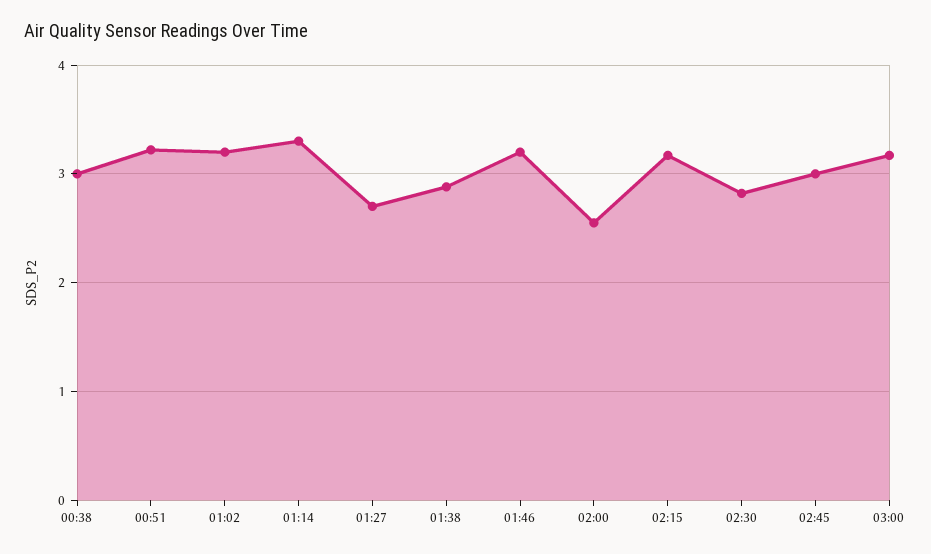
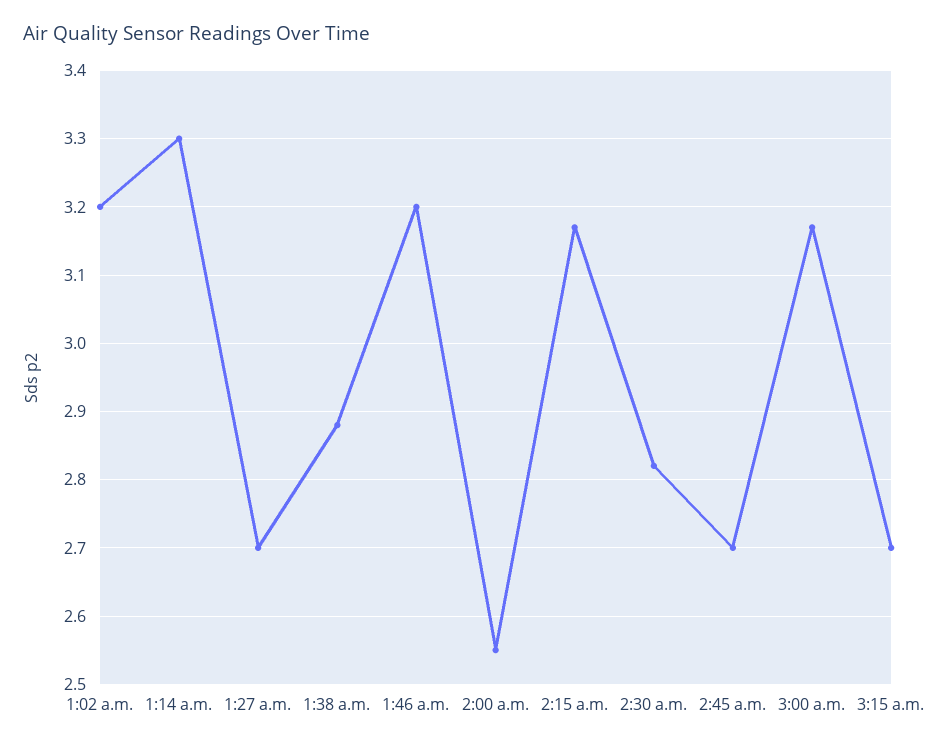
00:38: 3 -> none
00:51: 3.2 -> none
02:45: 3 -> 2.7
3:15 a.m.: none -> 2.7

